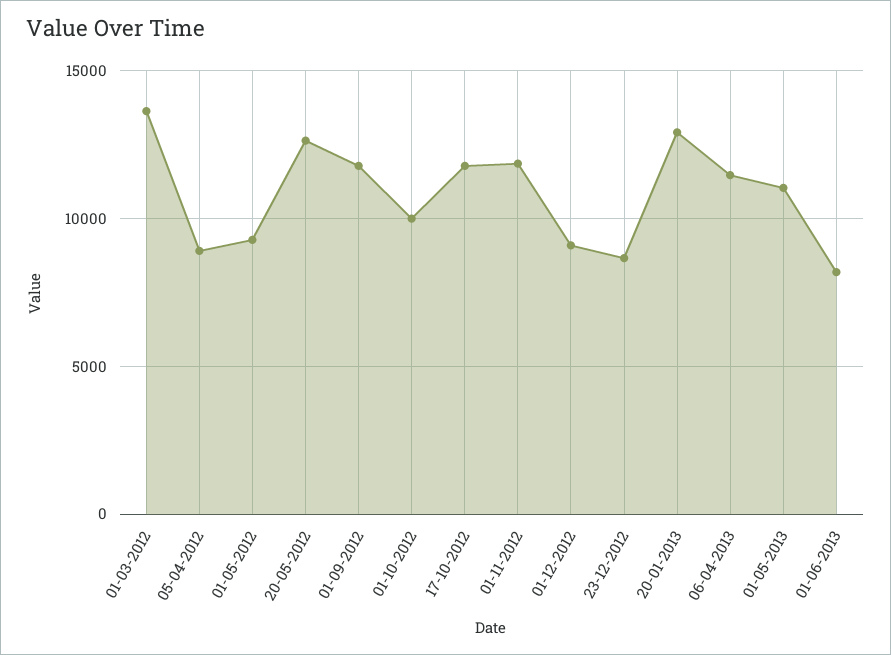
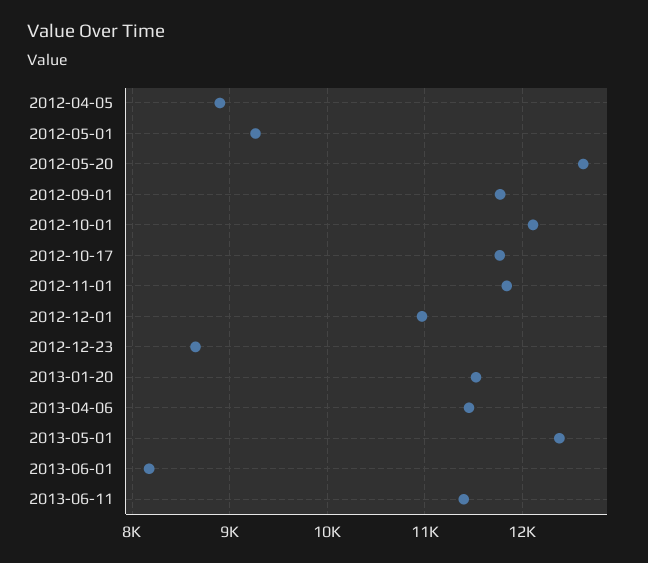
01-03-2012: 13500 -> none
01-10-2012: 10000 -> 12100
01-12-2012: 9000 -> 11000
20-01-2013: 13000 -> 11500
01-05-2013: 11000 -> 12400
2013-06-11: none -> 11400

